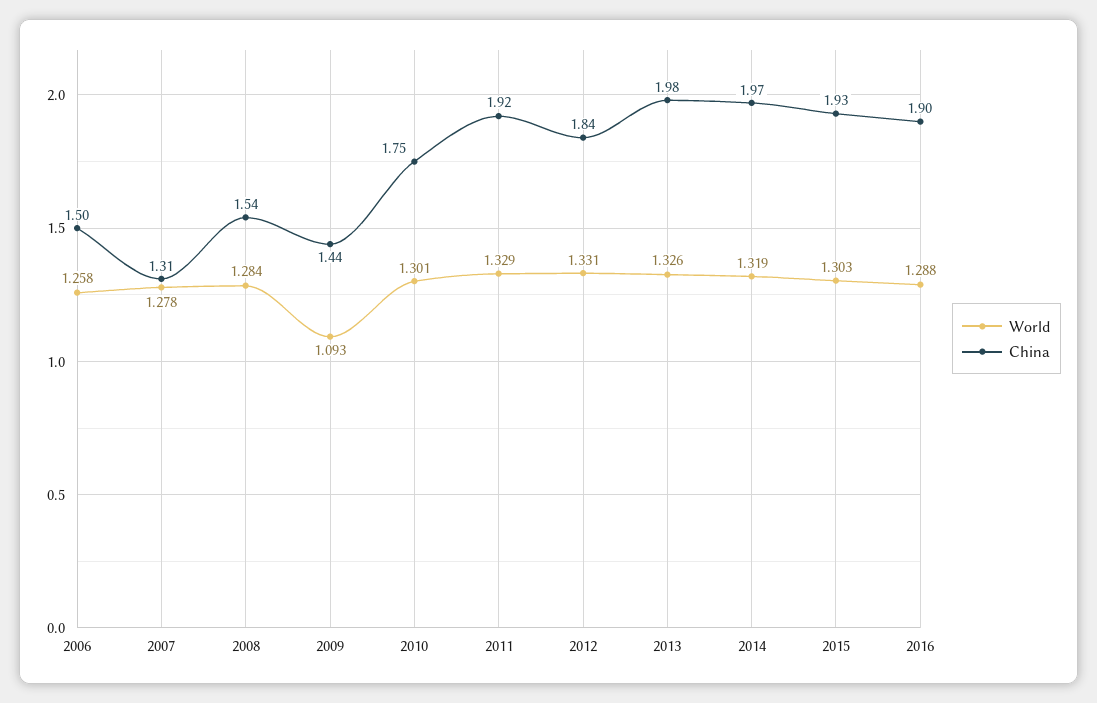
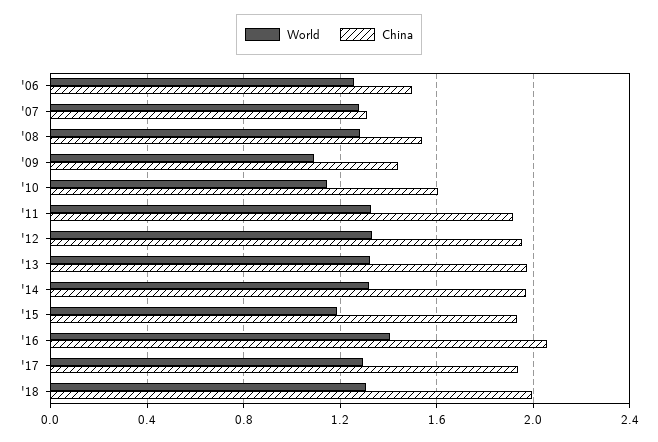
World, 2010: 1.301 -> 1.15
China, 2010: 1.75 -> 1.6
China, 2012: 1.84 -> 1.95
World, 2015: 1.303 -> 1.2
World, 2016: 1.288 -> 1.4
China, 2016: 1.9 -> 2.05
World, '17: none -> 1.3
China, '17: none -> 1.95
World, '18: none -> 1.3
China, '18: none -> 2

